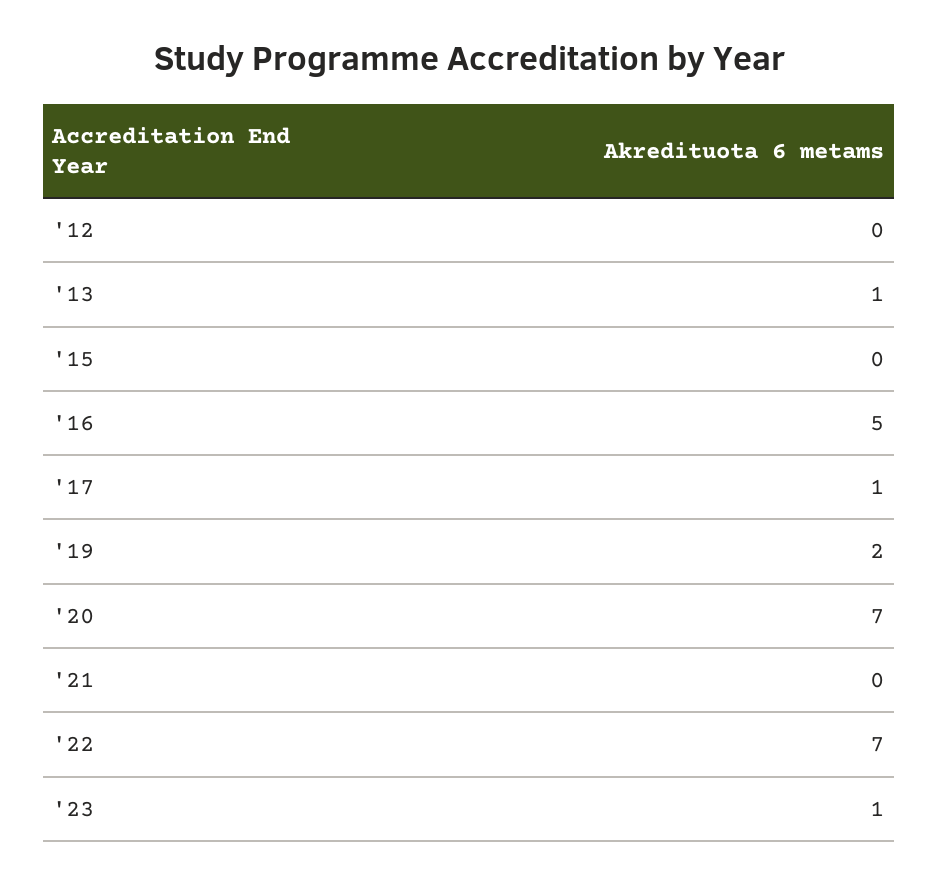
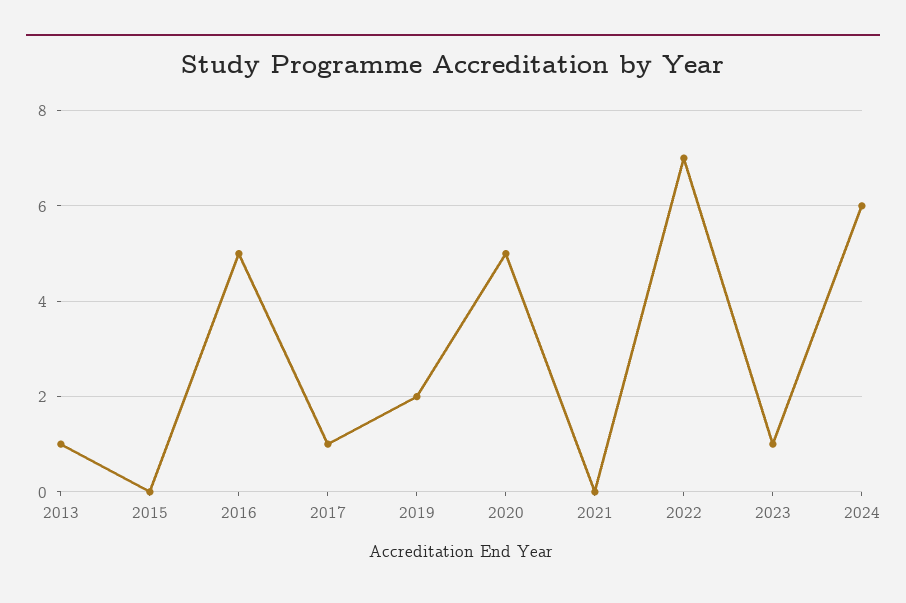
'12: 0 -> none
'20: 7 -> 5
2024: none -> 6

